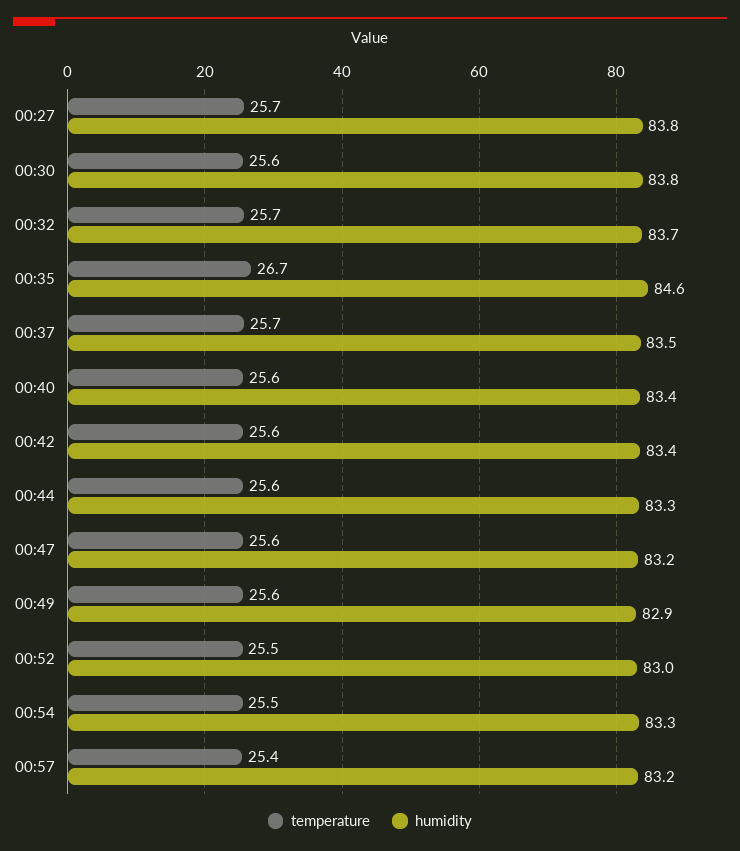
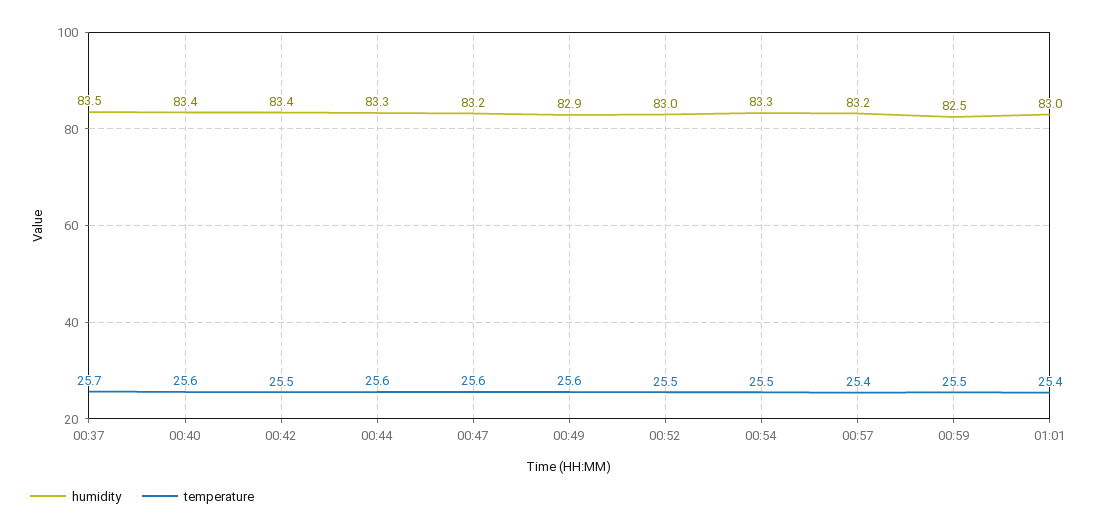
temperature, 00:27: 25.7 -> none
humidity, 00:27: 83.8 -> none
temperature, 00:30: 25.6 -> none
humidity, 00:30: 83.8 -> none
temperature, 00:32: 25.7 -> none
humidity, 00:32: 83.7 -> none
temperature, 00:35: 26.7 -> none
humidity, 00:35: 84.6 -> none
temperature, 00:42: 25.6 -> 25.5
humidity, 00:59: none -> 82.5
temperature, 00:59: none -> 25.5
humidity, 01:01: none -> 83
temperature, 01:01: none -> 25.4

